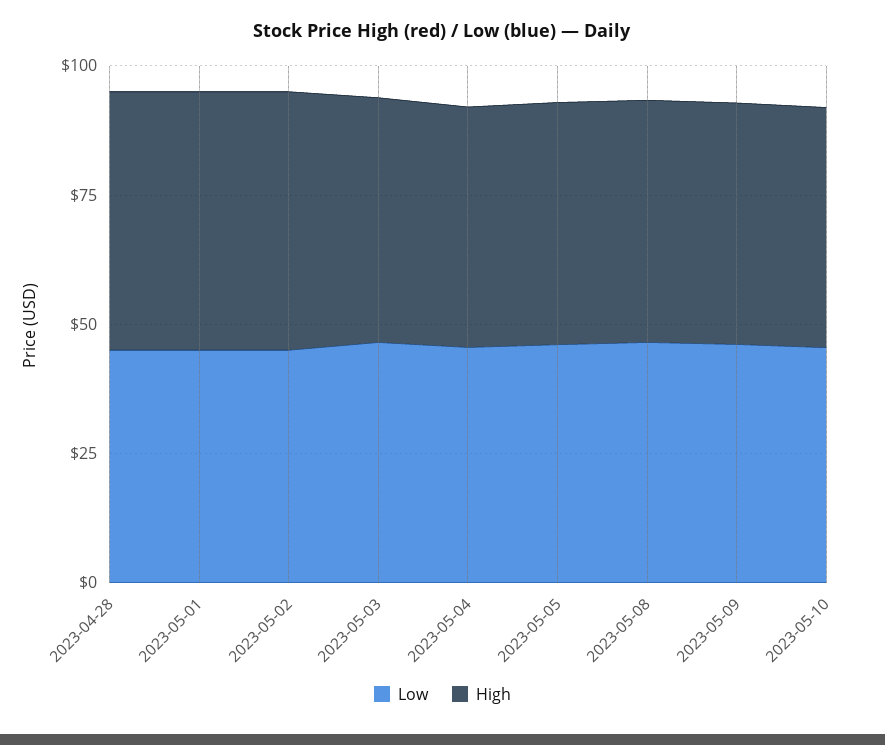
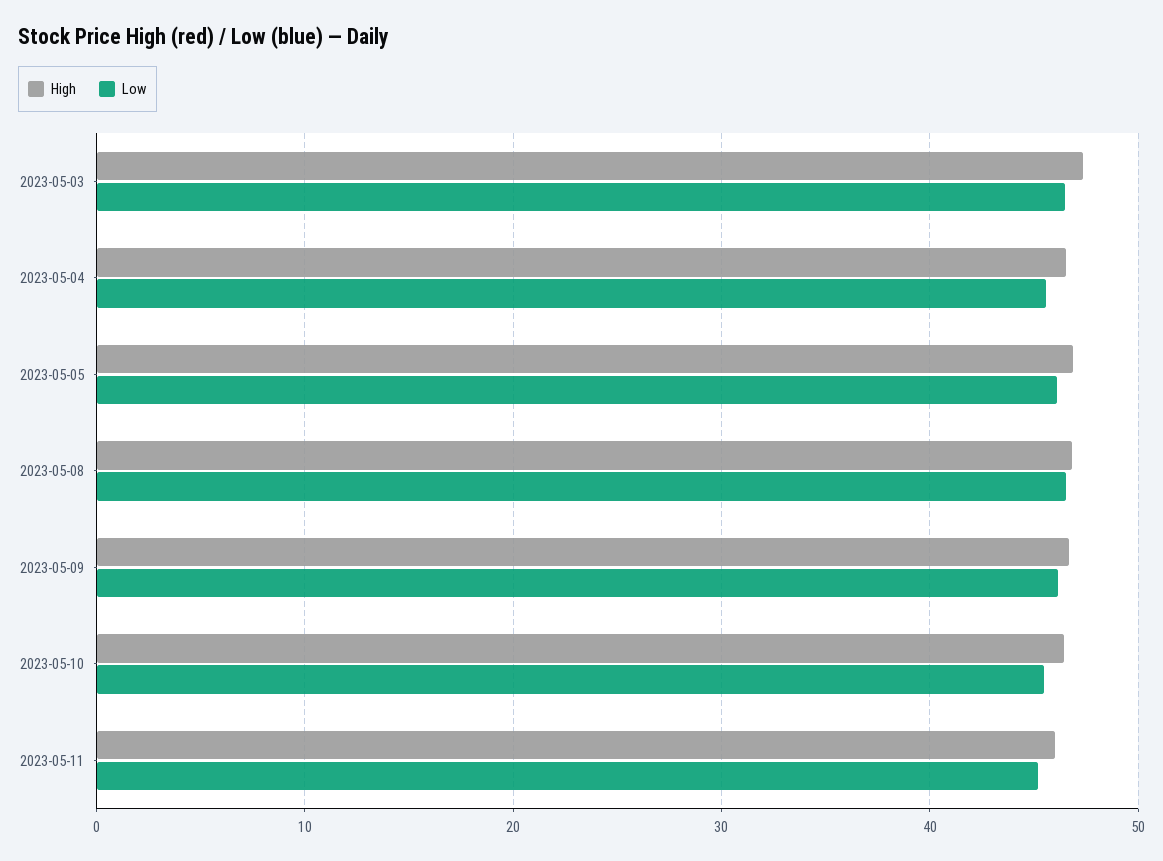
Low, 2023-04-28: 45 -> none
High, 2023-04-28: 50 -> none
Low, 2023-05-01: 45 -> none
High, 2023-05-01: 50 -> none
Low, 2023-05-02: 45 -> none
High, 2023-05-02: 50 -> none
High, 2023-05-11: none -> 46
Low, 2023-05-11: none -> 45

